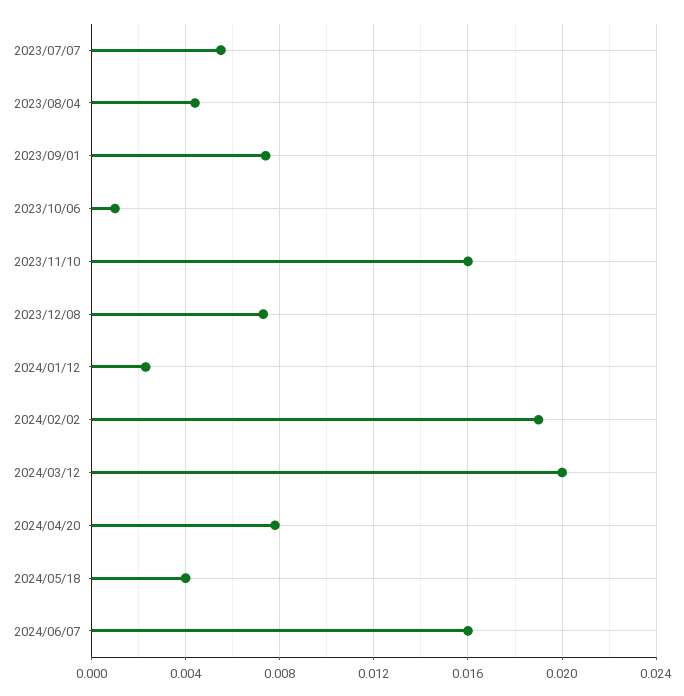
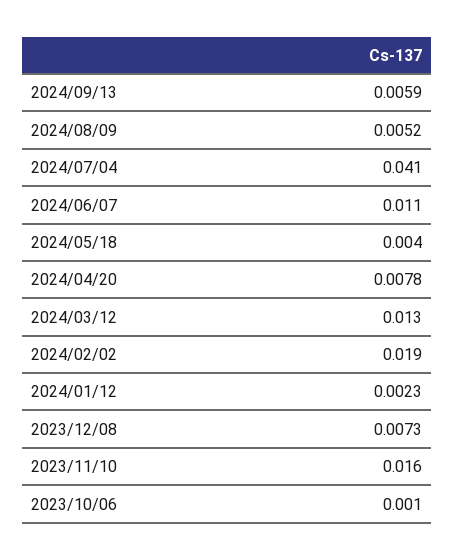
2023/07/07: 0.0055 -> none
2023/08/04: 0.0045 -> none
2023/09/01: 0.0075 -> none
2024/03/12: 0.02 -> 0.013
2024/06/07: 0.016 -> 0.011
2024/09/13: none -> 0.0059
2024/08/09: none -> 0.0052
2024/07/04: none -> 0.041

